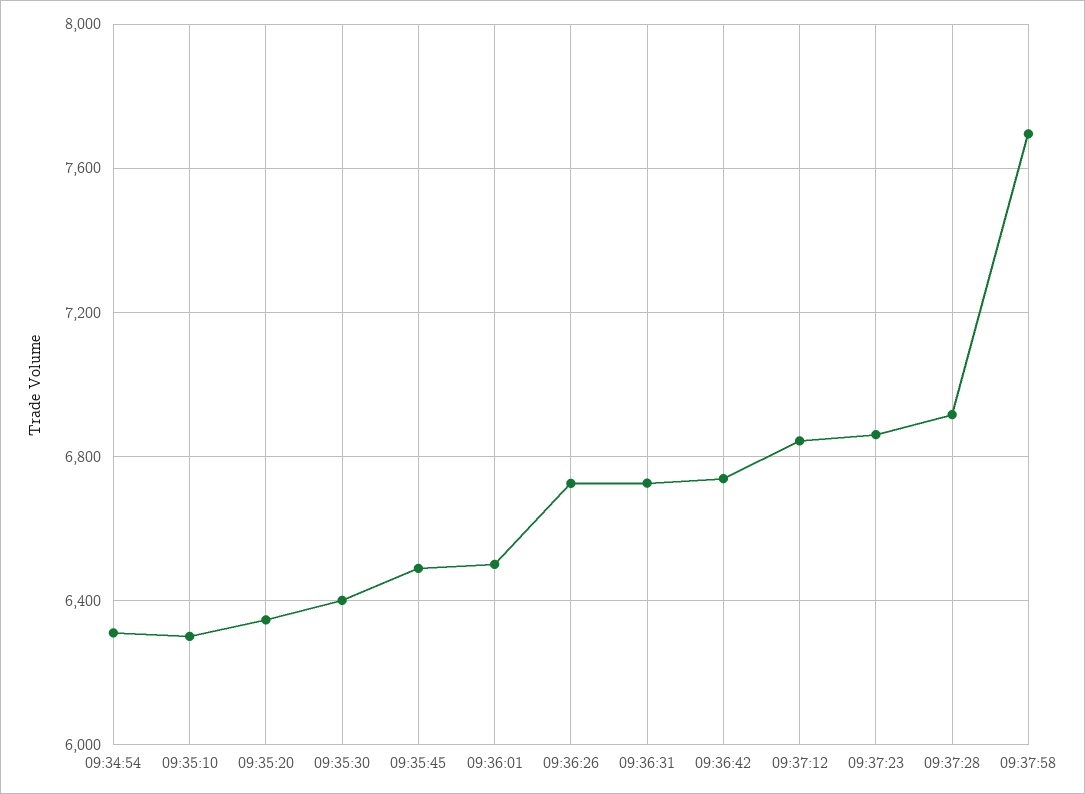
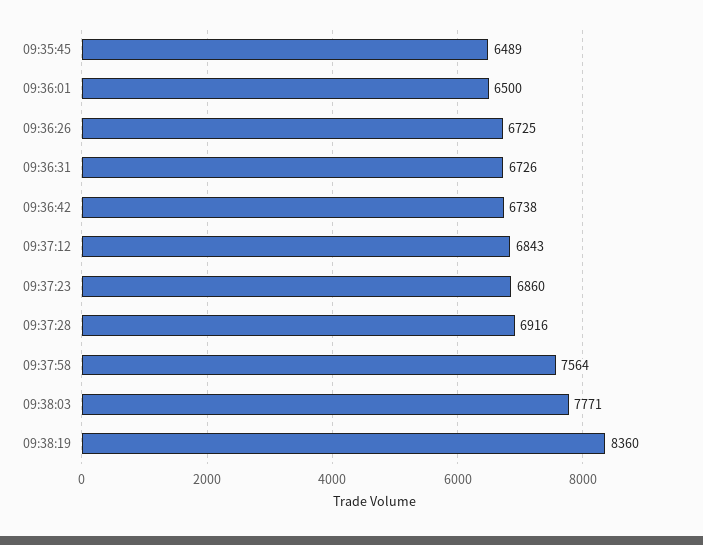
09:34:54: 6300 -> none
09:35:10: 6300 -> none
09:35:20: 6350 -> none
09:35:30: 6400 -> none
09:37:58: 7700 -> 7564
09:38:03: none -> 7771
09:38:19: none -> 8360

